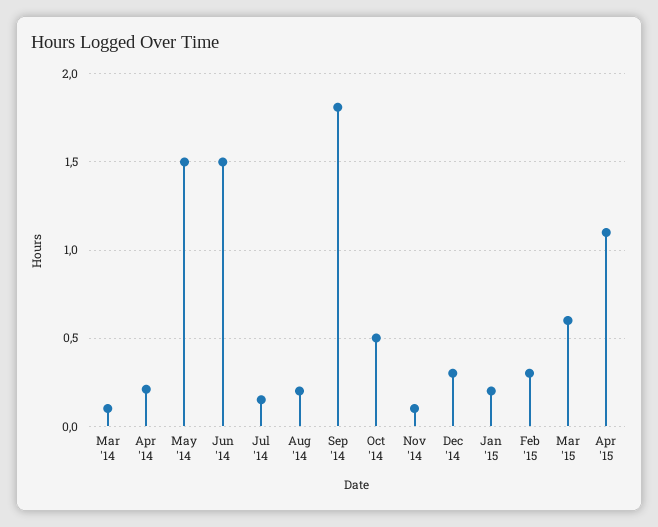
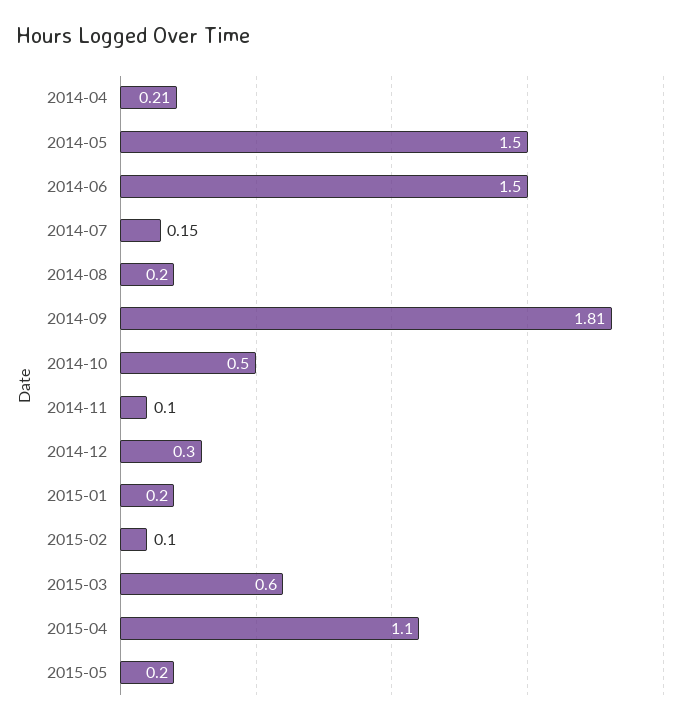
Mar '14: 0.1 -> none
Feb '15: 0.3 -> 0.1
2015-05: none -> 0.2

